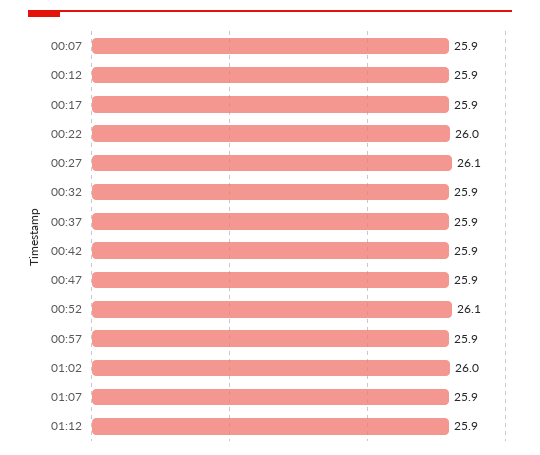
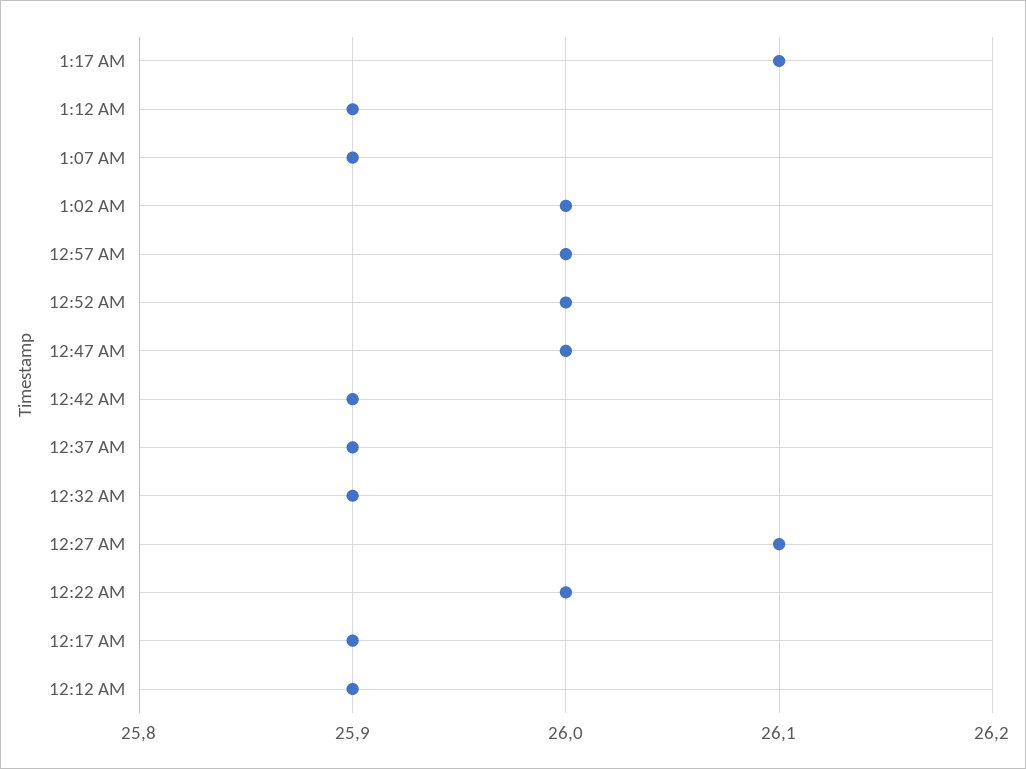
00:07: 25.9 -> none
00:47: 25.9 -> 26
00:52: 26.1 -> 26
00:57: 25.9 -> 26
1:17 AM: none -> 26.1

